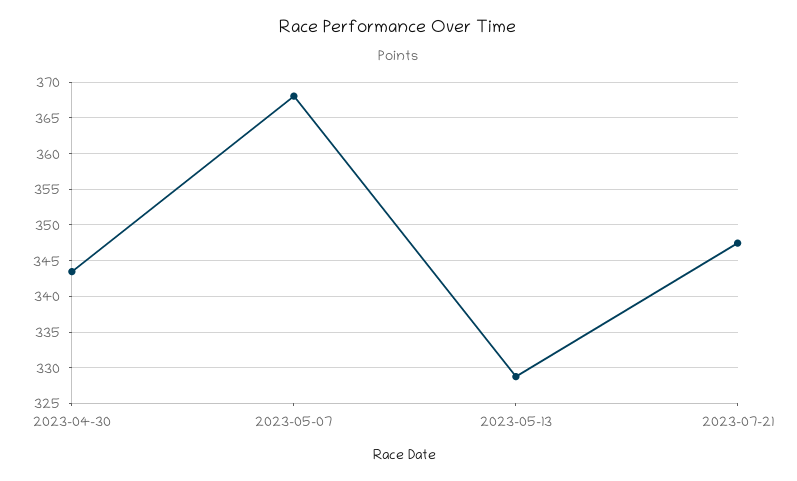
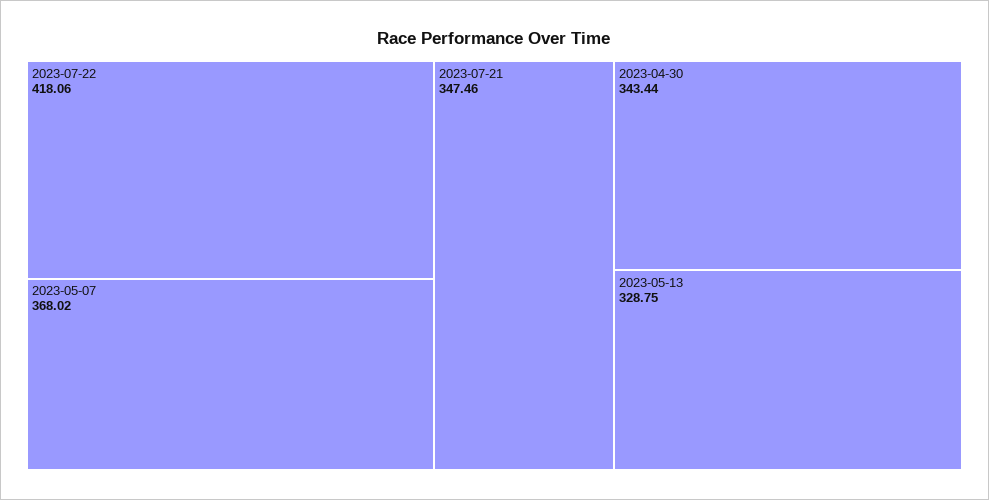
2023-07-22: none -> 418.06

